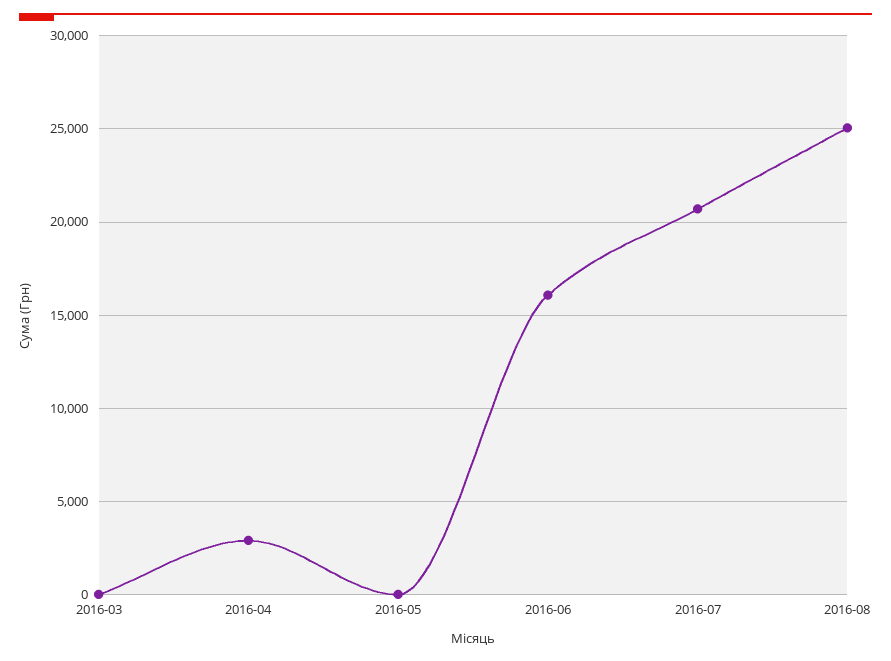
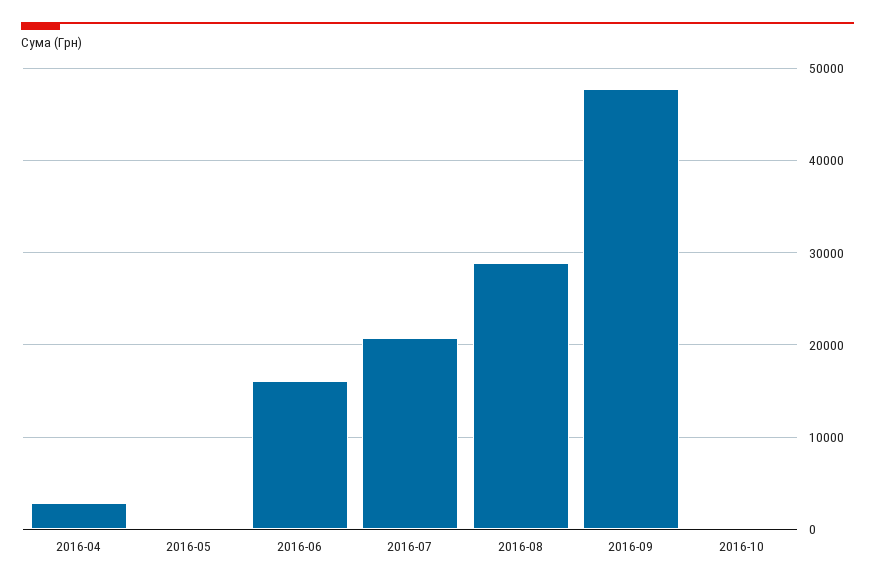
2016-03: 0 -> none
2016-08: 25000 -> 29000
2016-09: none -> 48000
2016-10: none -> 0

